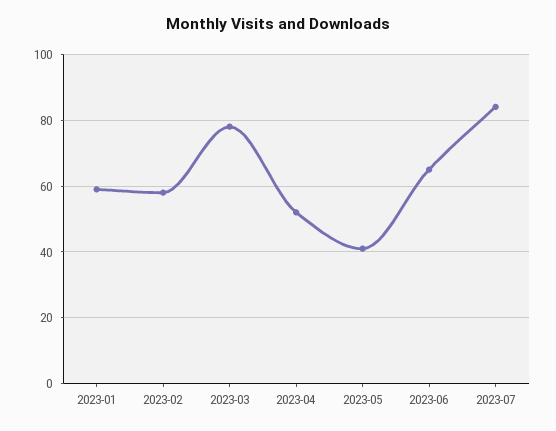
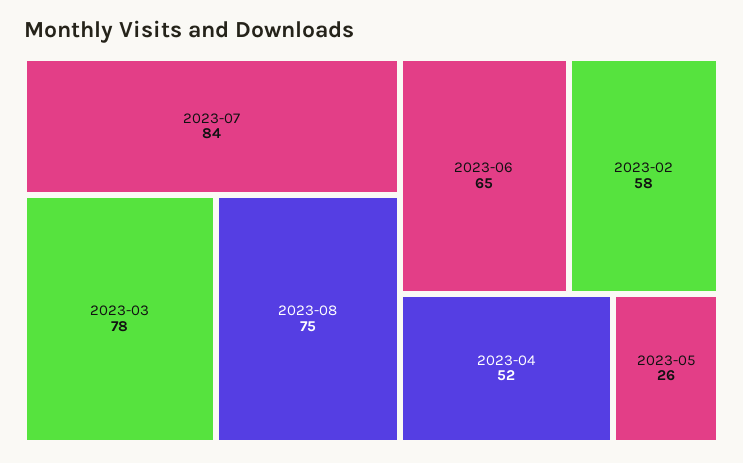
2023-01: 60 -> none
2023-05: 40 -> 26
2023-08: none -> 75

